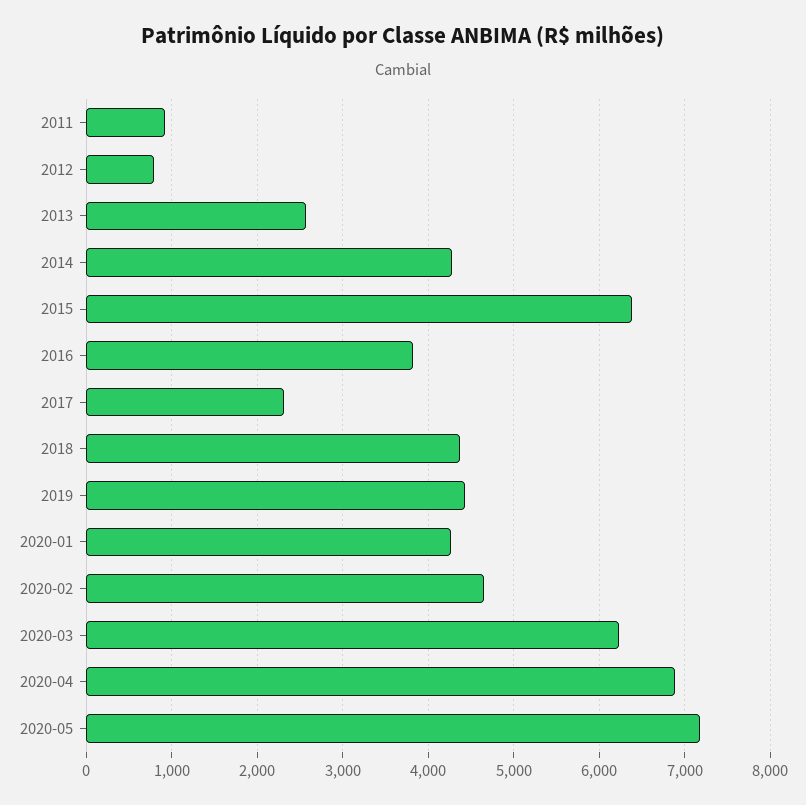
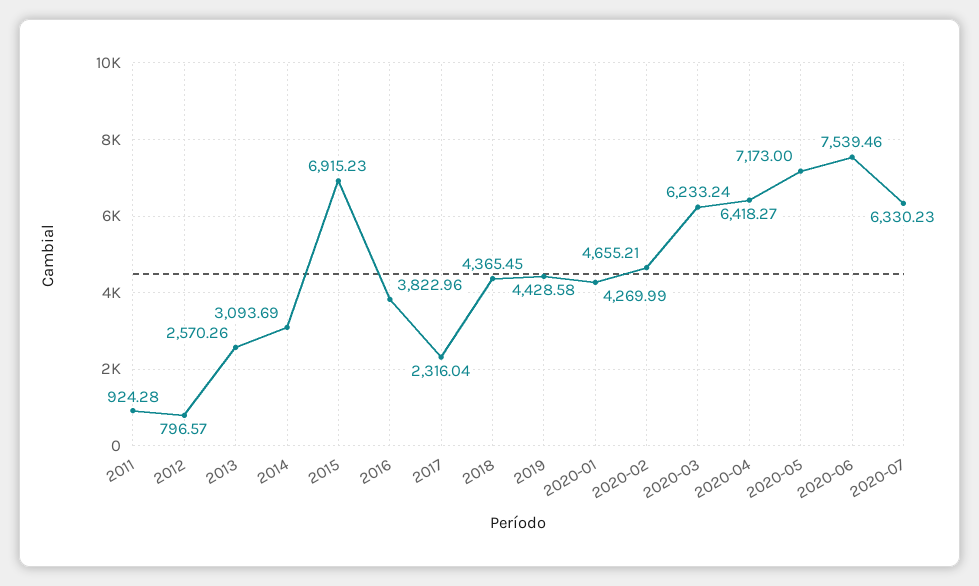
2014: 4300 -> 3093.69
2015: 6400 -> 6915.23
2020-04: 6900 -> 6418.27
2020-06: none -> 7539.46
2020-07: none -> 6330.23

